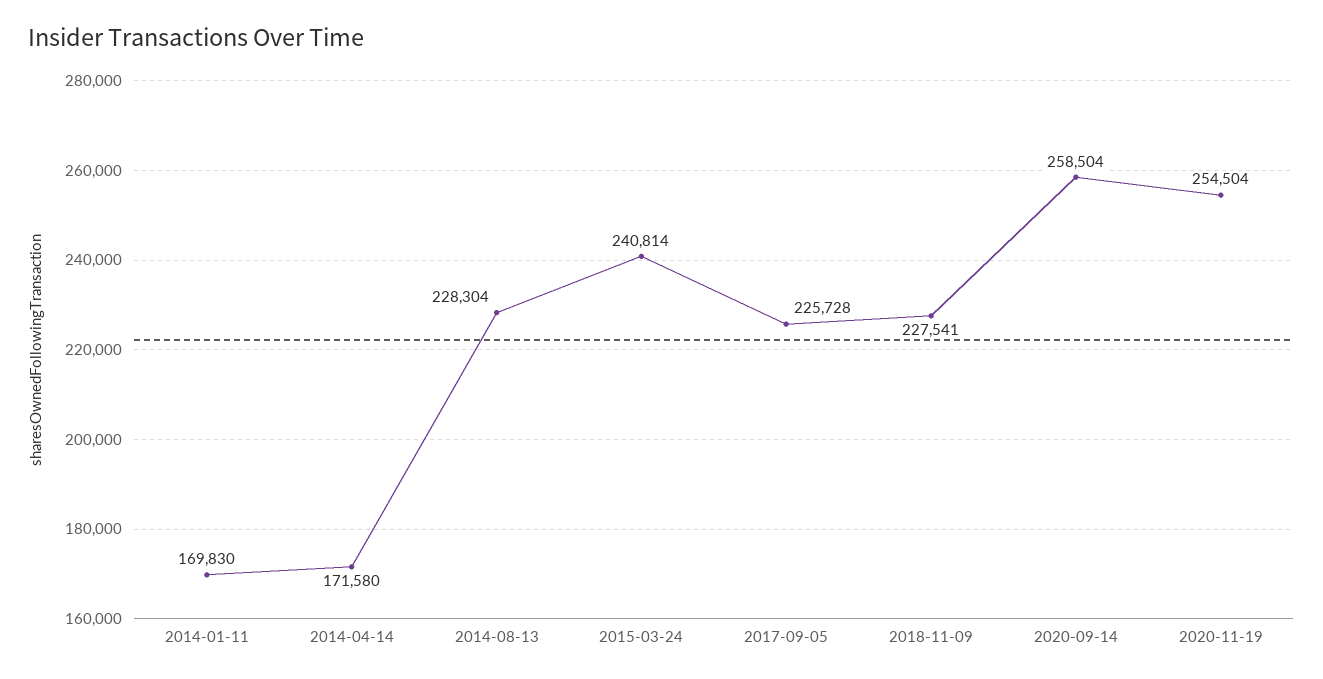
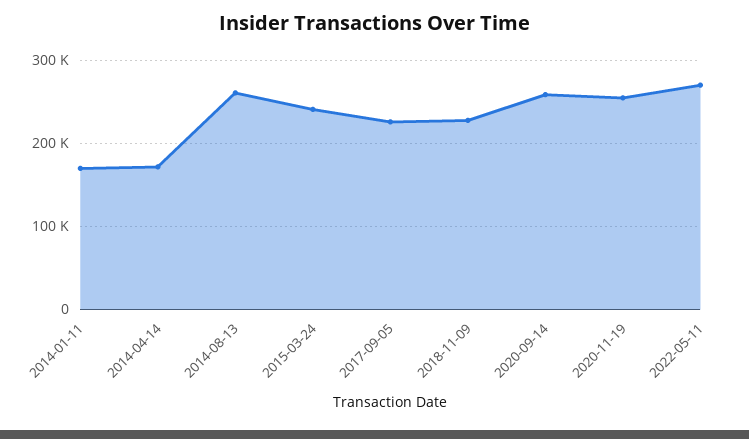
2014-08-13: 228304 -> 260000
2022-05-11: none -> 270000

